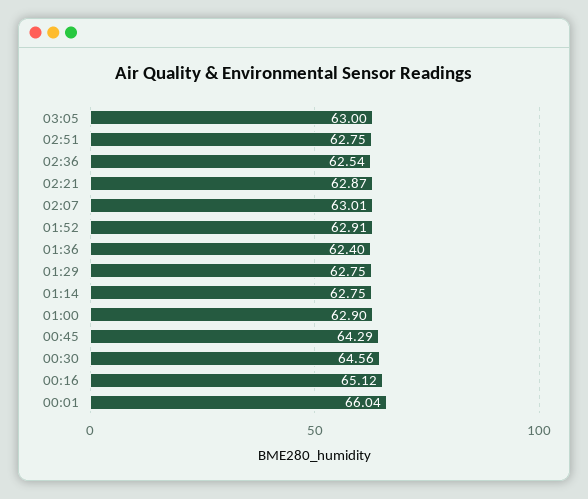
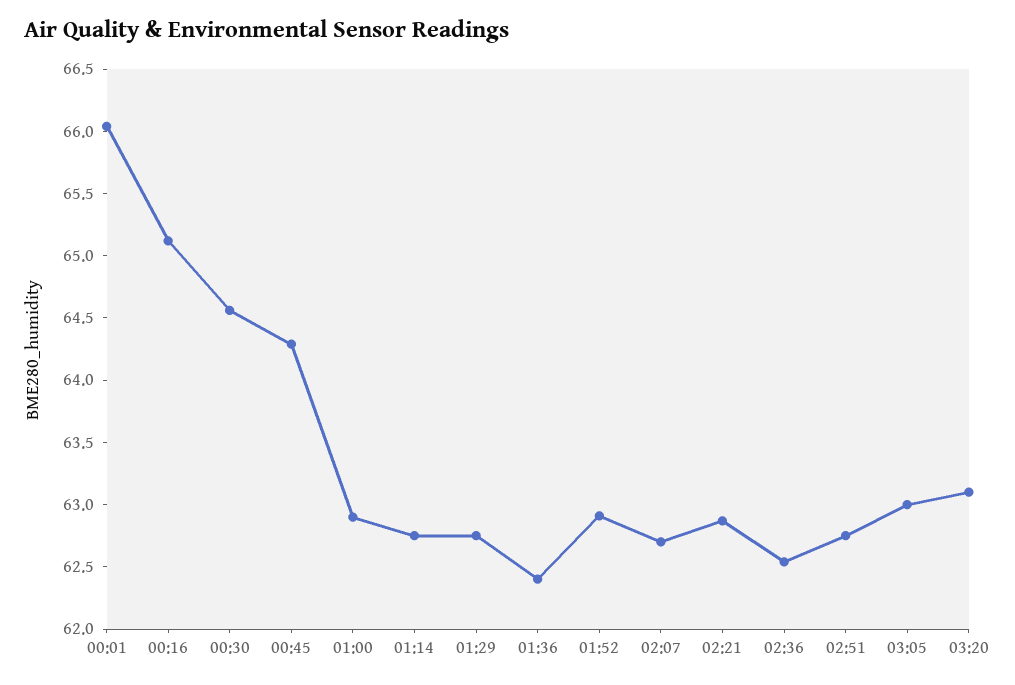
02:07: 63.01 -> 62.7
03:20: none -> 63.1

